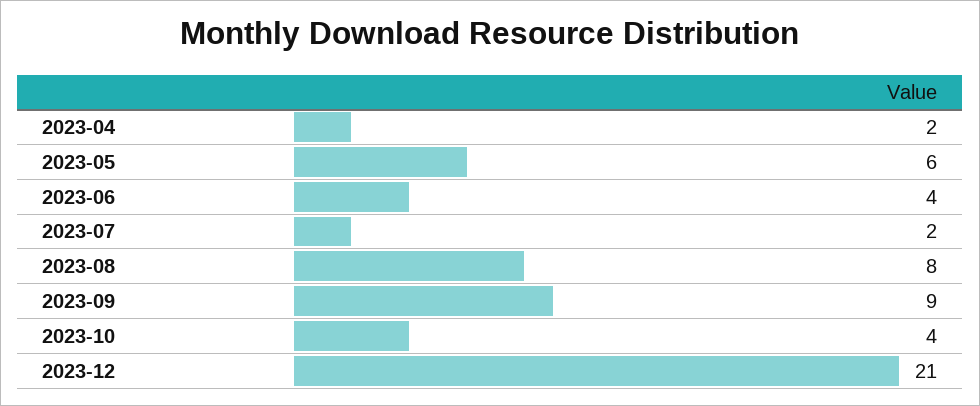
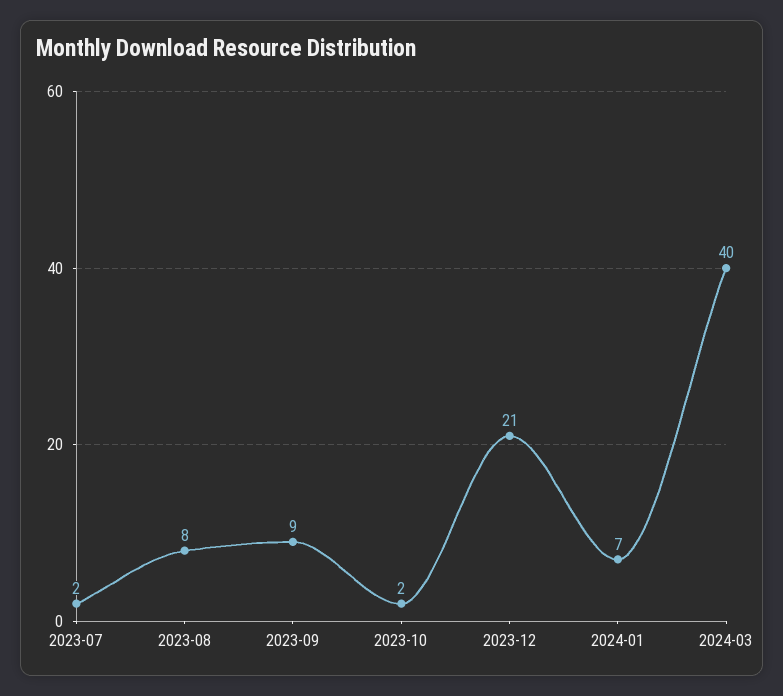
2023-04: 2 -> none
2023-05: 6 -> none
2023-06: 4 -> none
2023-10: 4 -> 2
2024-01: none -> 7
2024-03: none -> 40

